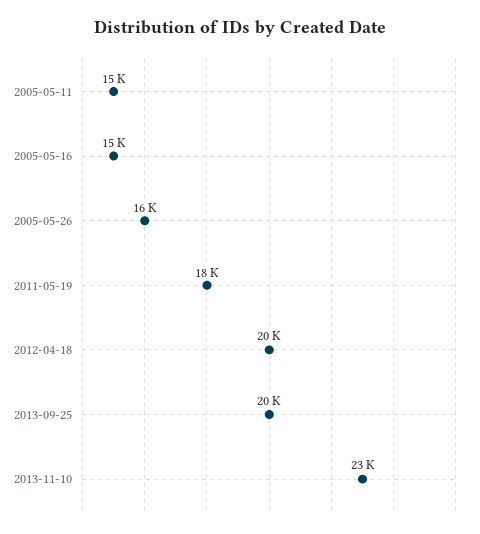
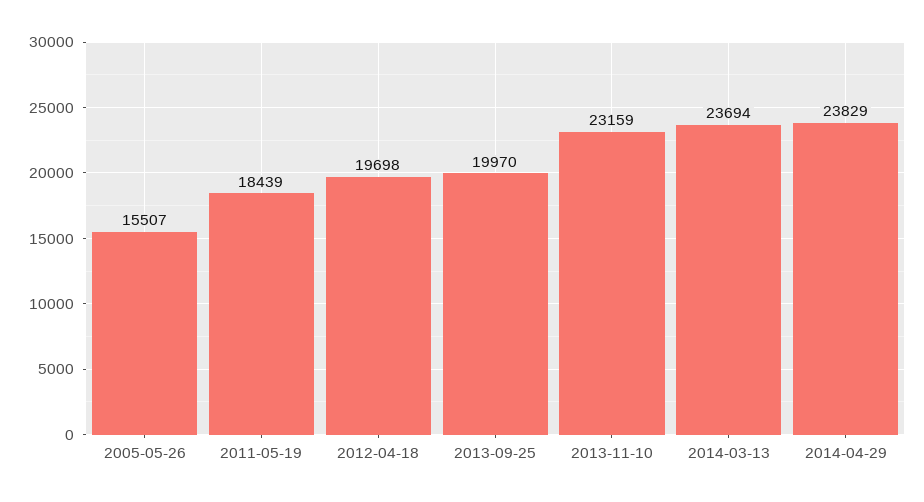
2005-05-11: 15000 -> none
2005-05-16: 15000 -> none
2014-03-13: none -> 23694
2014-04-29: none -> 23829

